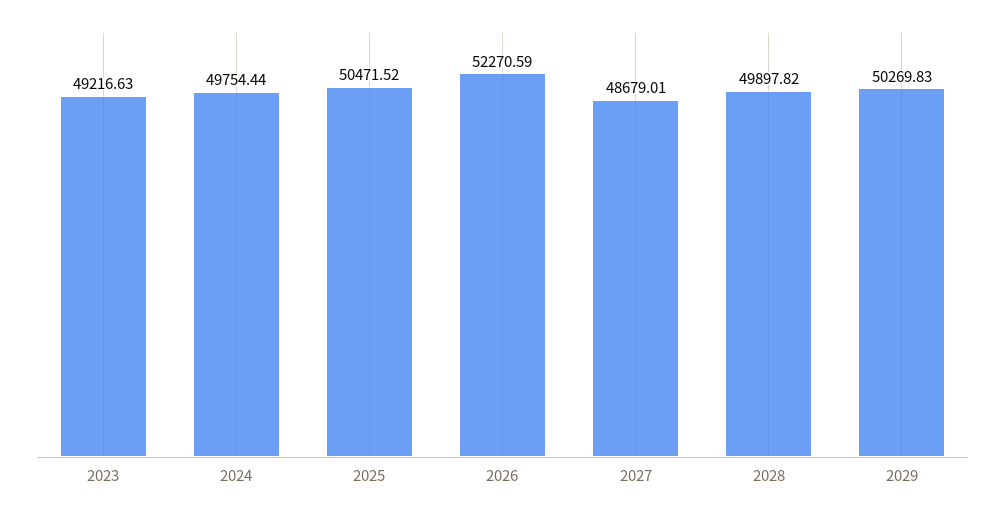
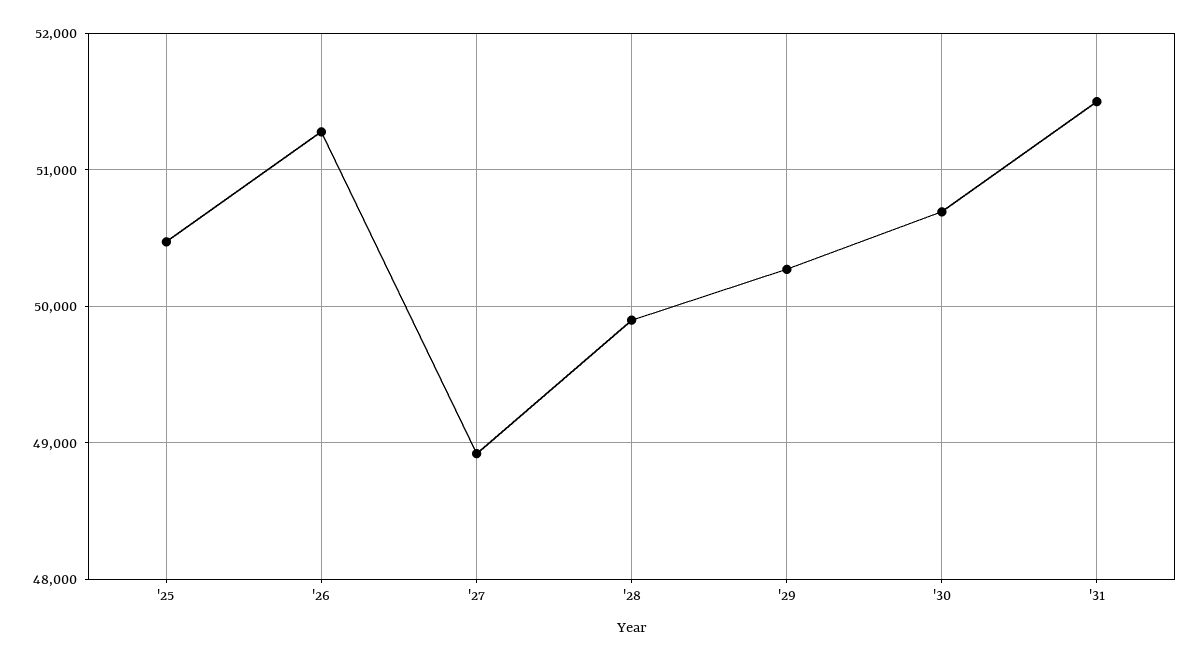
2023: 49216.63 -> none
2024: 49754.44 -> none
2026: 52270.59 -> 51300
2027: 48679.01 -> 48900
'30: none -> 50700
'31: none -> 51500

